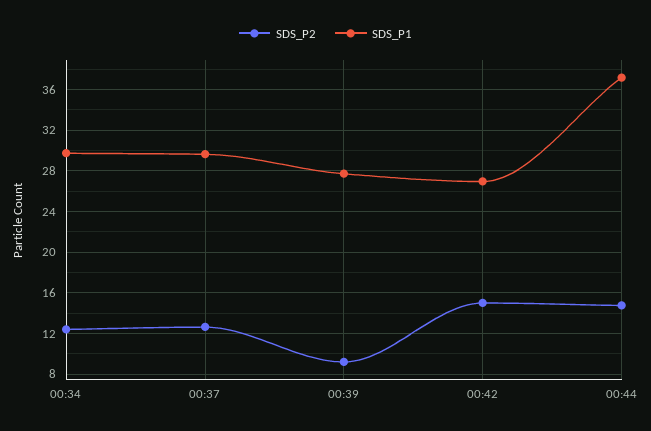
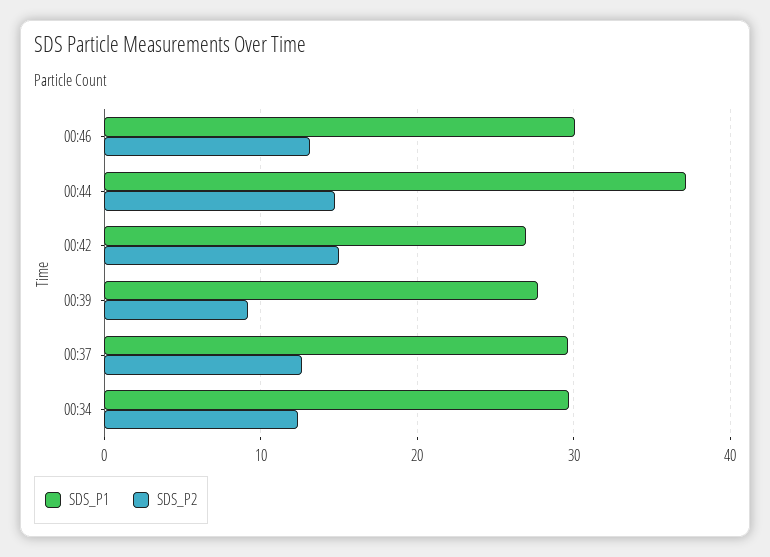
SDS_P1, 00:46: none -> 30
SDS_P2, 00:46: none -> 13

